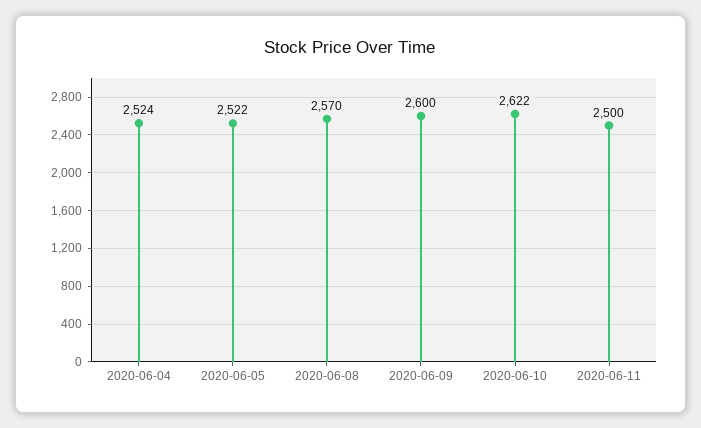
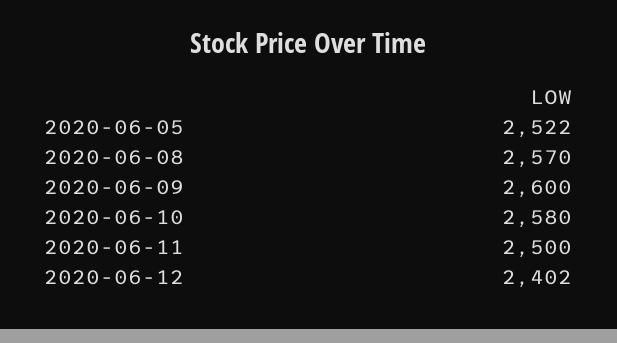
2020-06-04: 2524 -> none
2020-06-10: 2622 -> 2580
2020-06-12: none -> 2402

